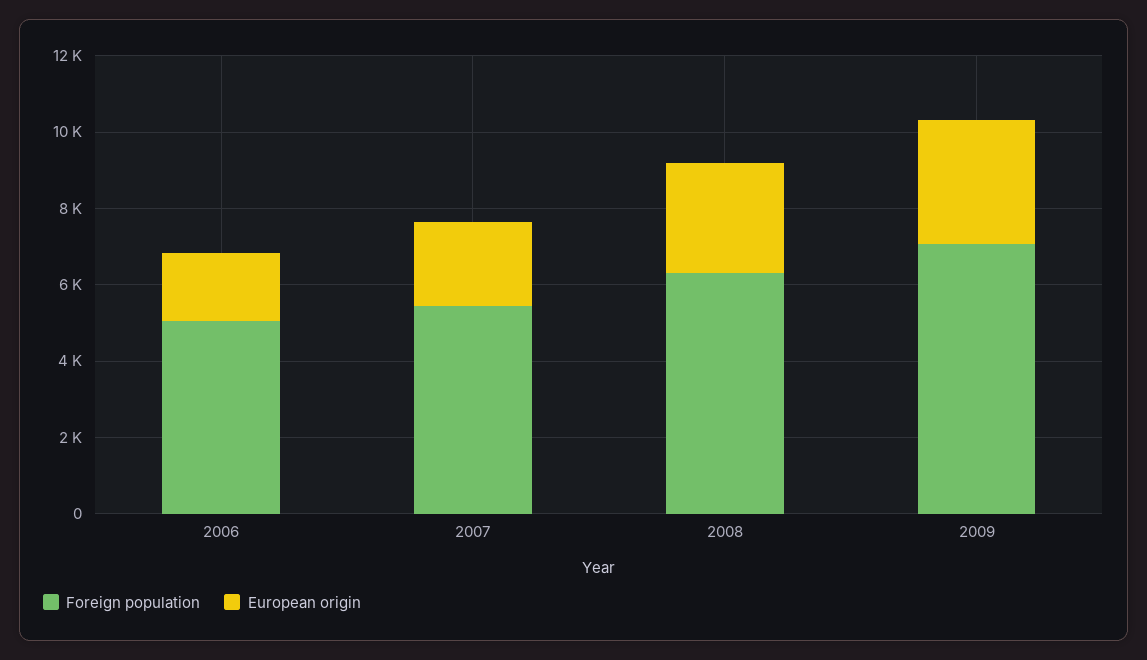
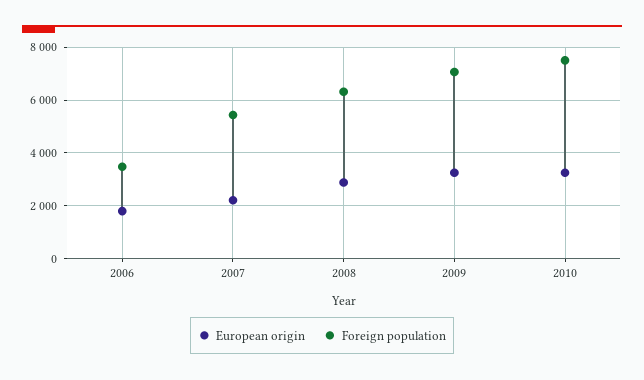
Foreign population, 2006: 5000 -> 3500
European origin, 2010: none -> 3250
Foreign population, 2010: none -> 7500

